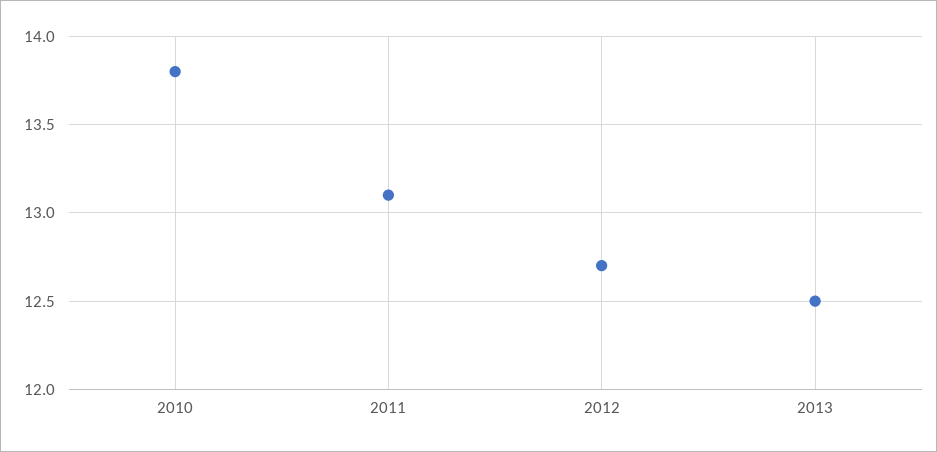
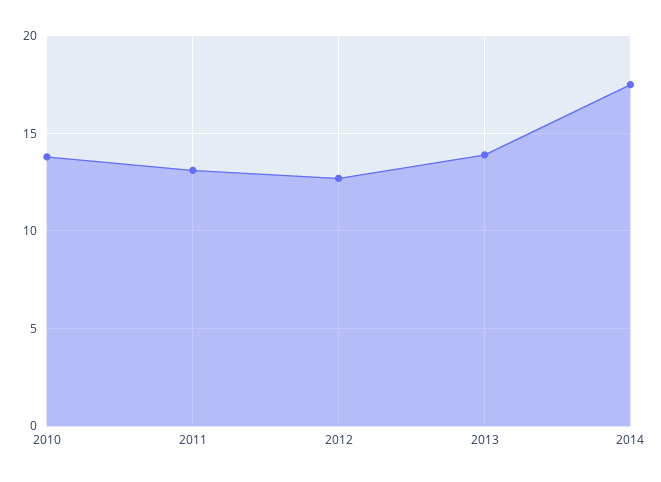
2013: 12.5 -> 14
2014: none -> 17.5

